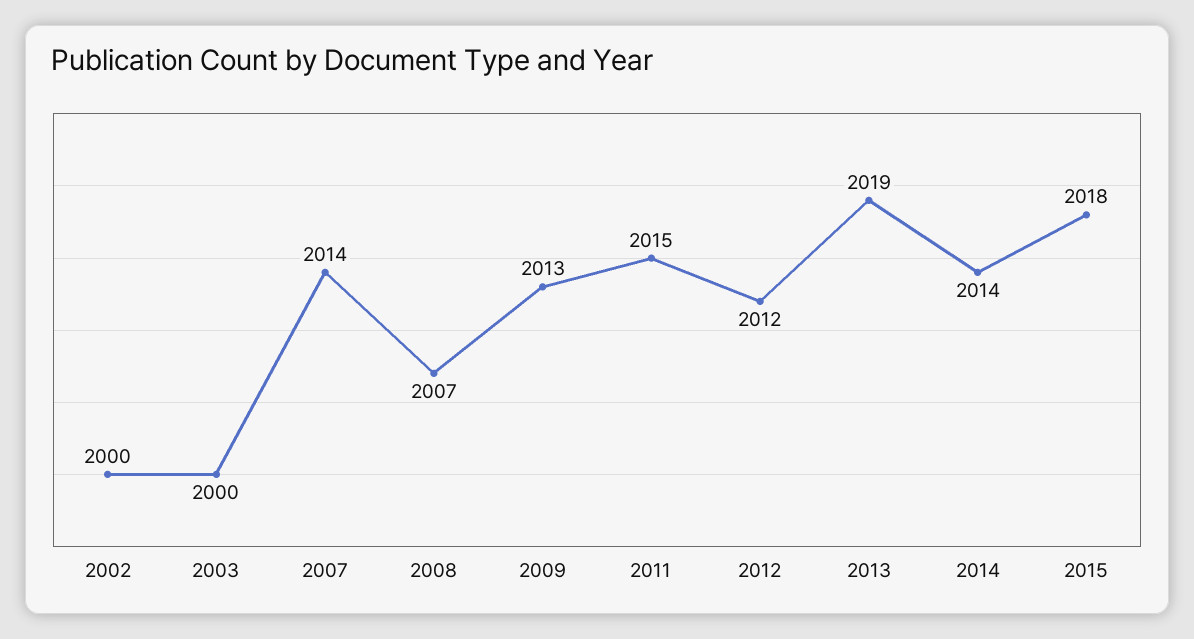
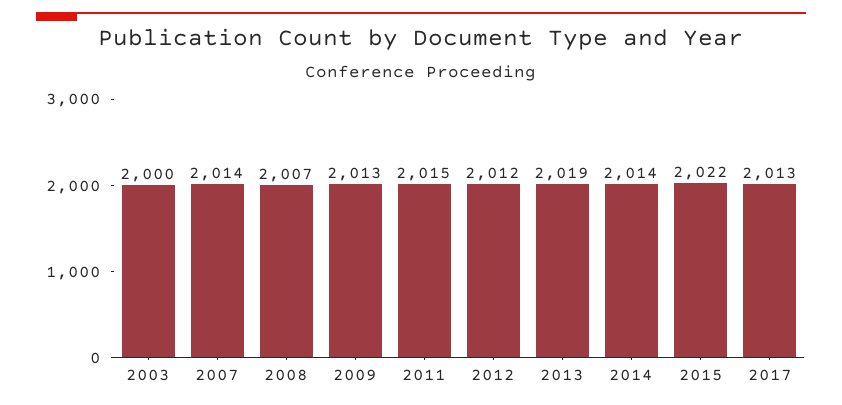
2002: 2000 -> none
2015: 2018 -> 2022
2017: none -> 2013

